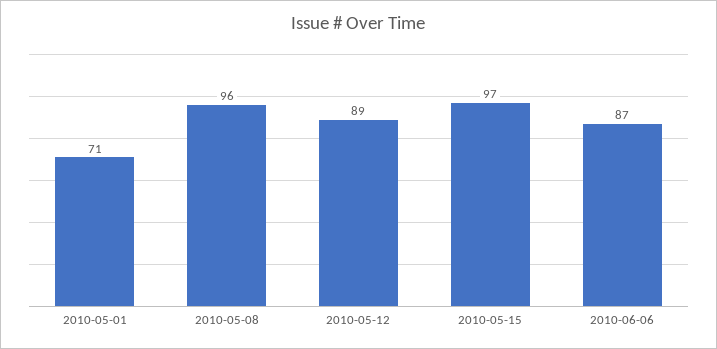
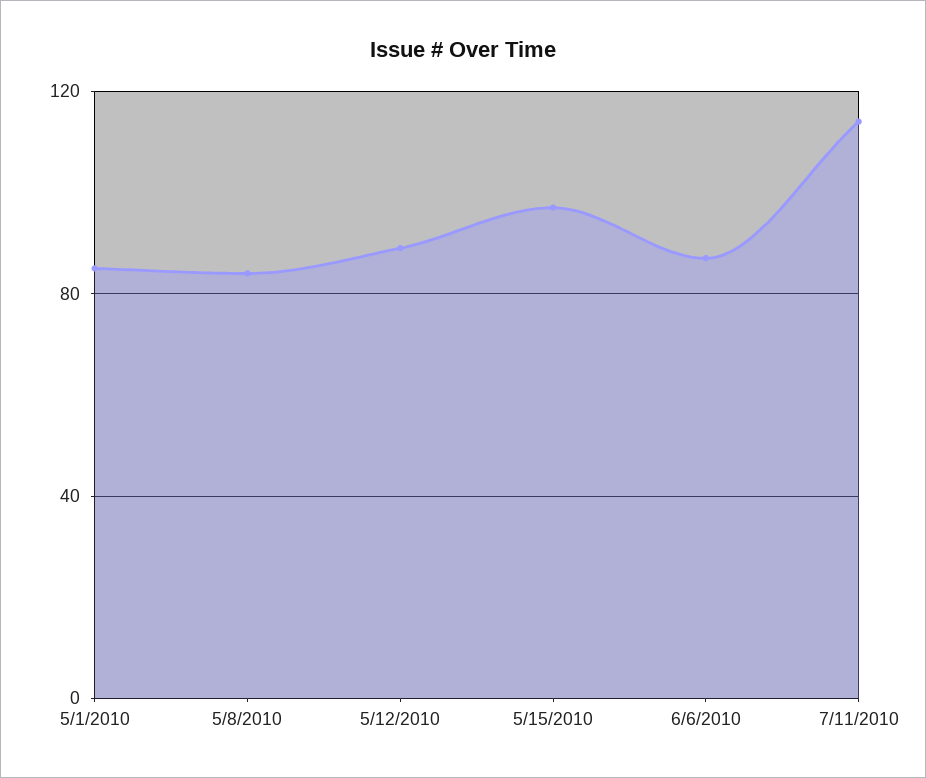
2010-05-01: 71 -> 85
2010-05-08: 96 -> 85
7/11/2010: none -> 115

